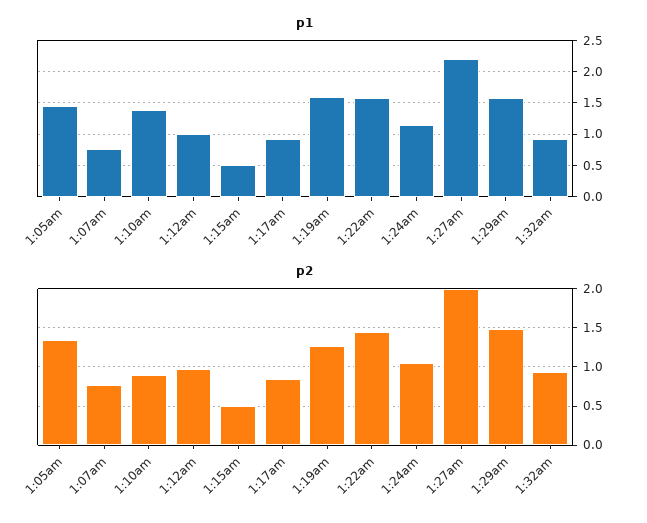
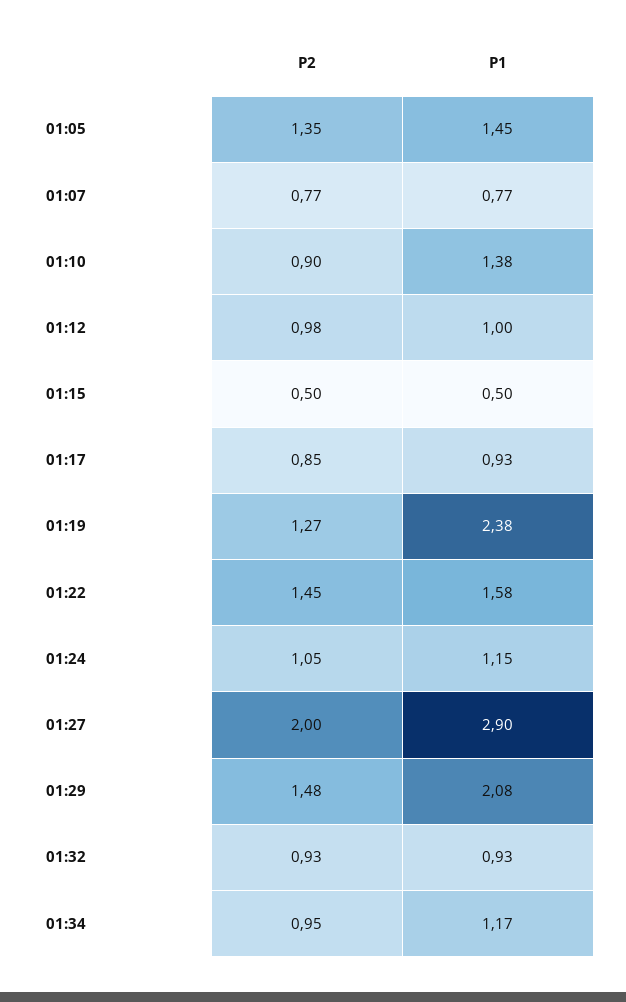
p1, 1:19am: 1.6 -> 2.38
p1, 1:27am: 2.2 -> 2.9
p1, 1:29am: 1.6 -> 2.08
p2, 01:34: none -> 0.95
p1, 01:34: none -> 1.17

